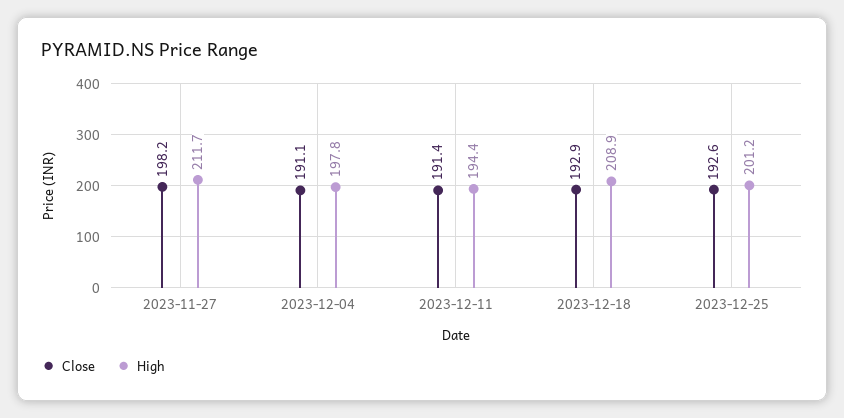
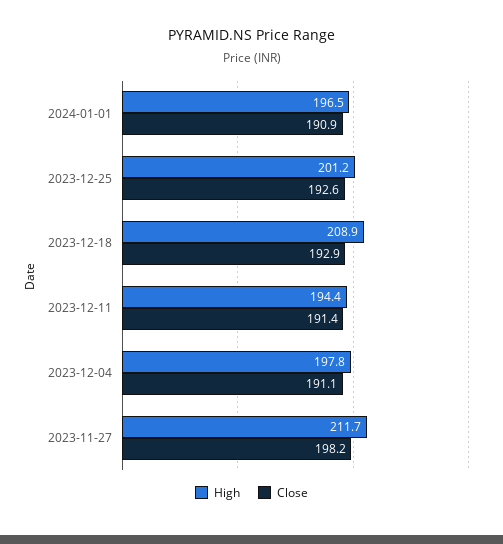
High, 2024-01-01: none -> 196.5
Close, 2024-01-01: none -> 190.9

